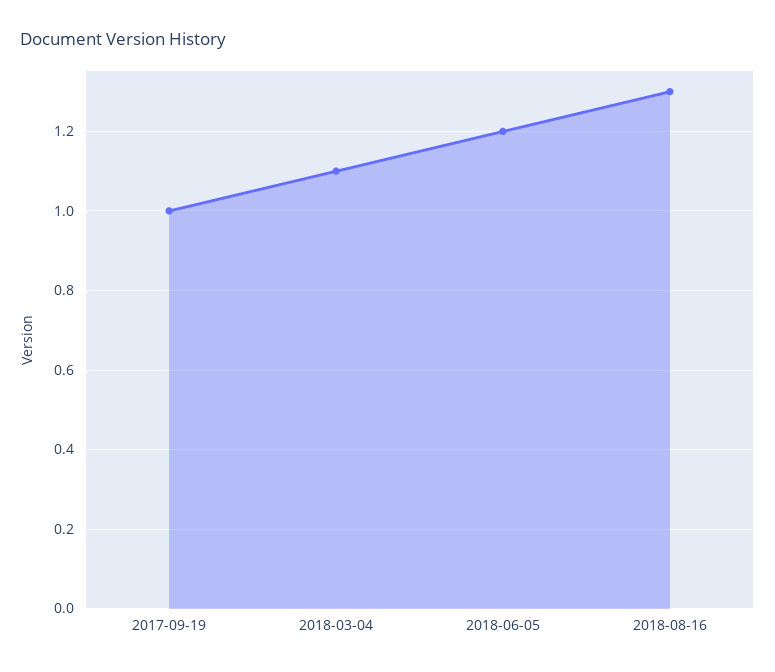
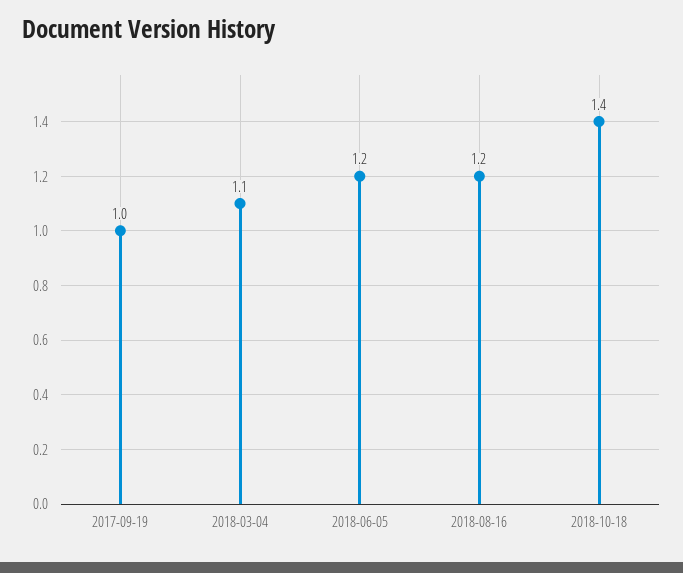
2018-08-16: 1.3 -> 1.2
2018-10-18: none -> 1.4

